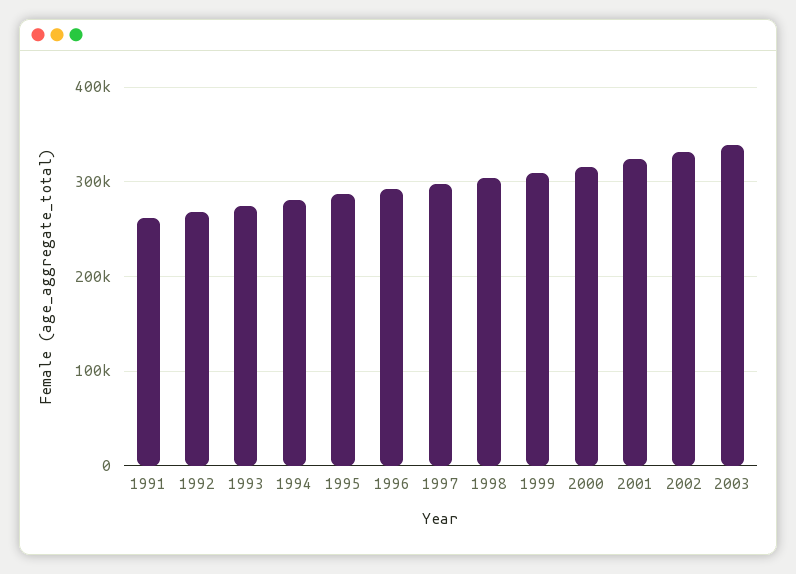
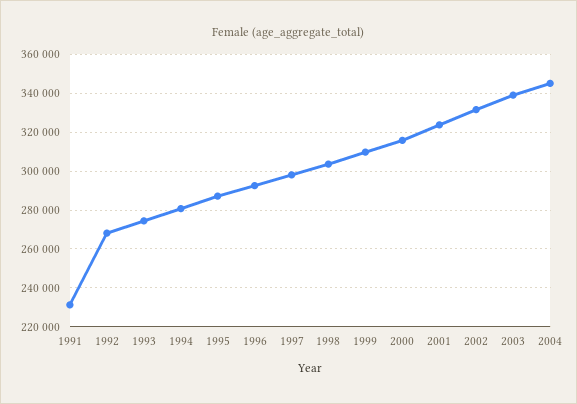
1991: 260000 -> 230000
2004: none -> 345000

